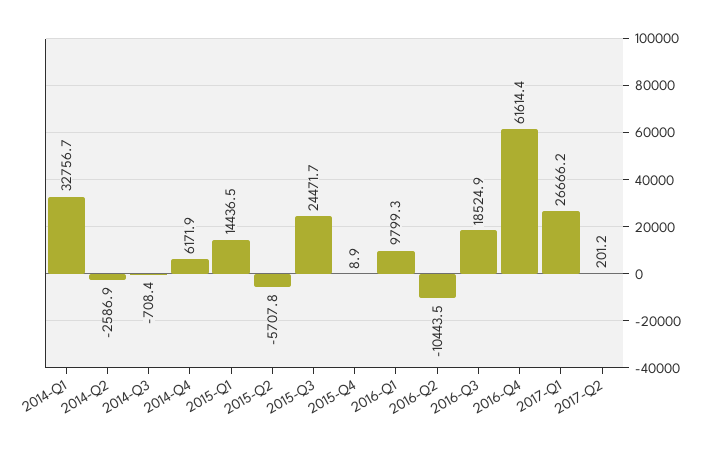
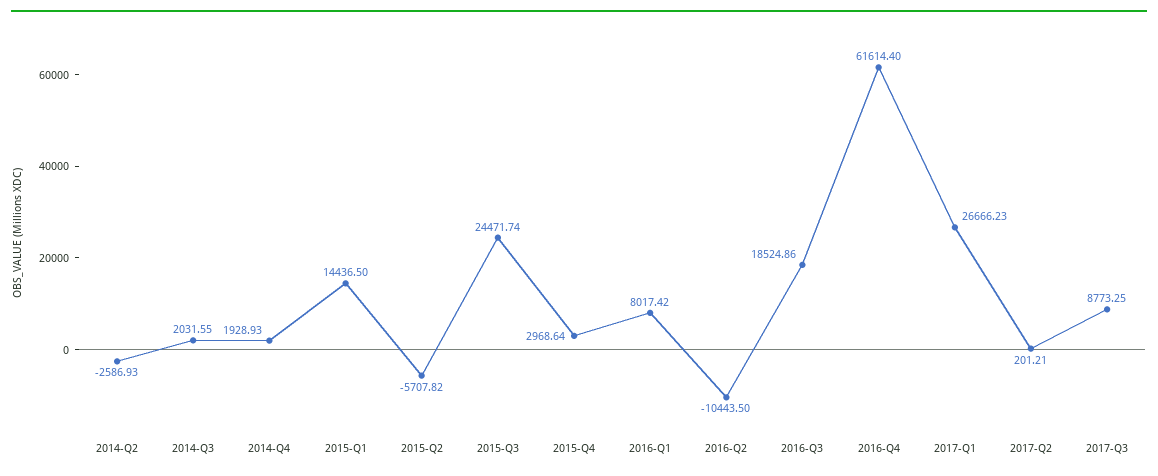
2014-Q1: 32756.7 -> none
2014-Q3: -708.4 -> 2031.55
2014-Q4: 6171.9 -> 1928.93
2015-Q4: 8.9 -> 2968.64
2016-Q1: 9799.3 -> 8017.42
2017-Q3: none -> 8773.25

